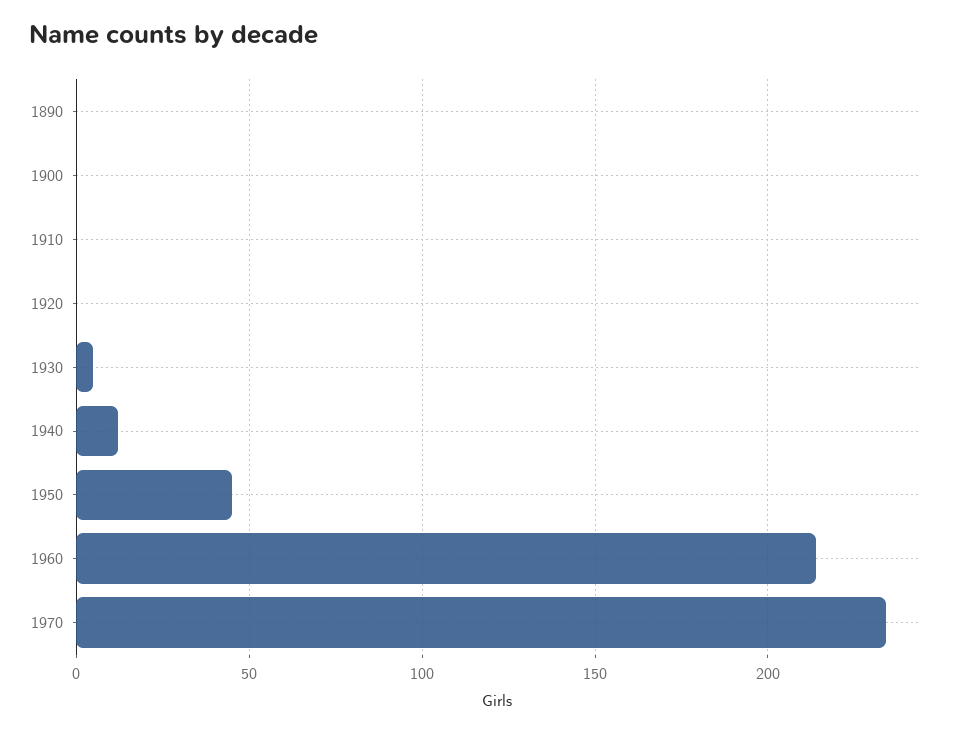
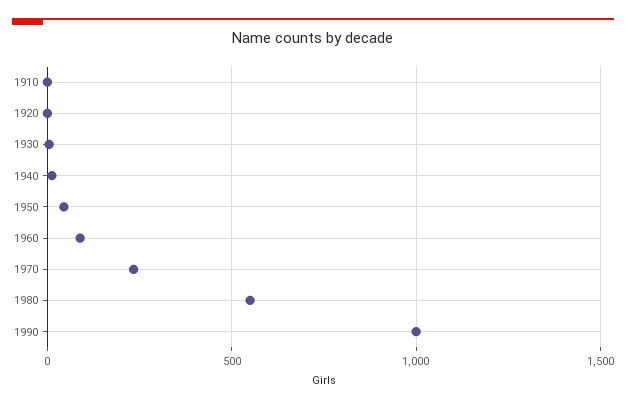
1890: 0 -> none
1900: 0 -> none
1960: 215 -> 100
1980: none -> 550
1990: none -> 1000

